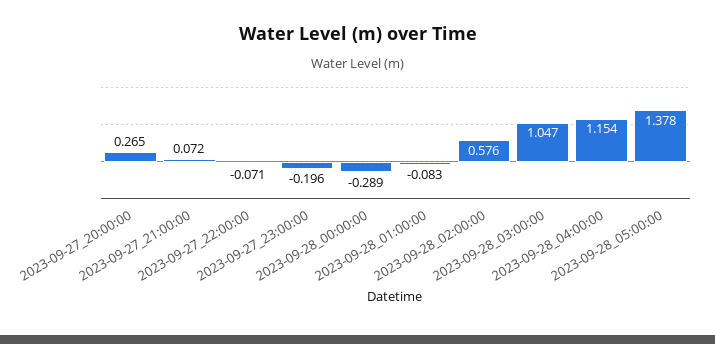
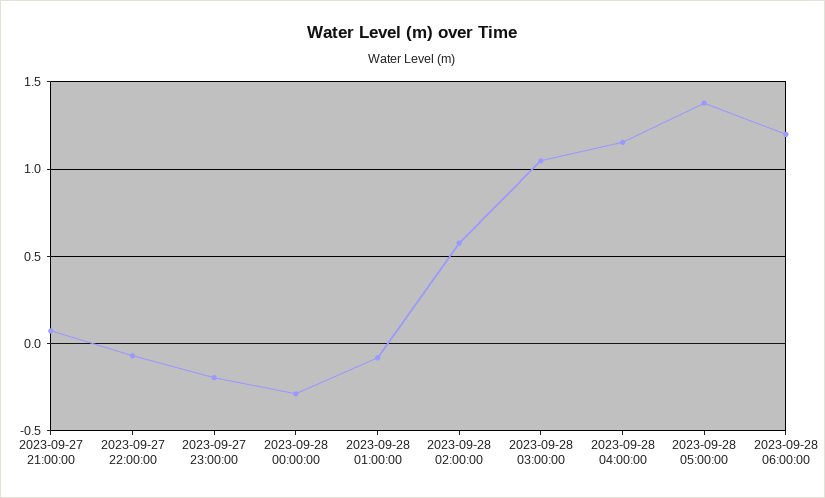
2023-09-27_20:00:00: 0.265 -> none
2023-09-28 06:00:00: none -> 1.2

